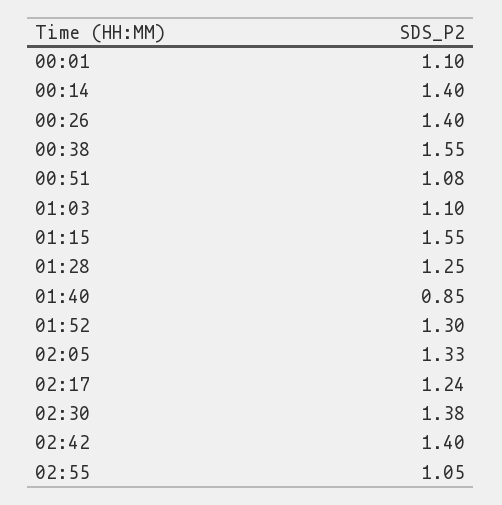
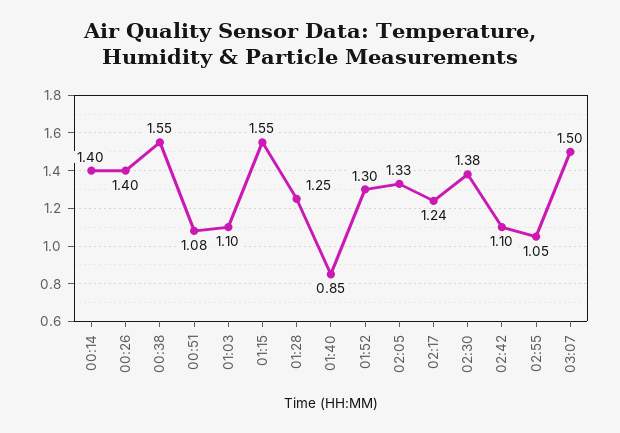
00:01: 1.1 -> none
02:42: 1.4 -> 1.1
03:07: none -> 1.5

